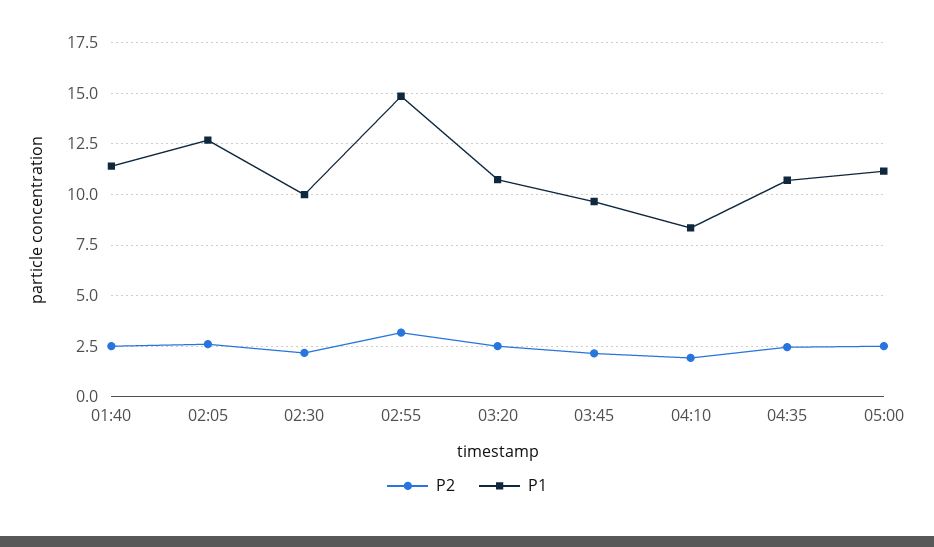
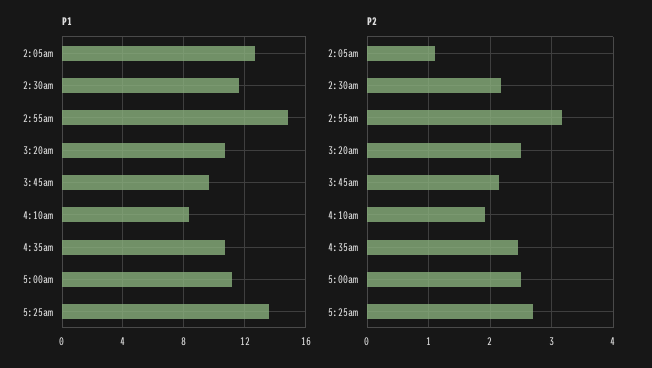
P2, 01:40: 2.5 -> none
P1, 01:40: 11.5 -> none
P2, 02:05: 2.5 -> 1.1
P1, 02:30: 10 -> 11.5
P1, 5:25am: none -> 13.5
P2, 5:25am: none -> 2.7

